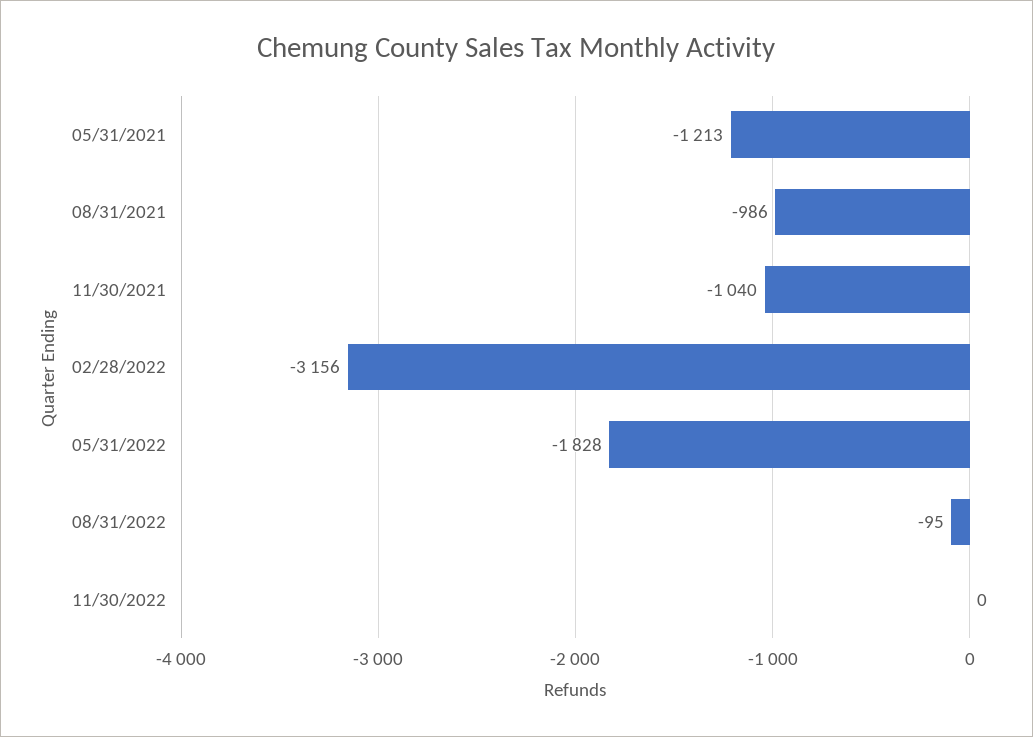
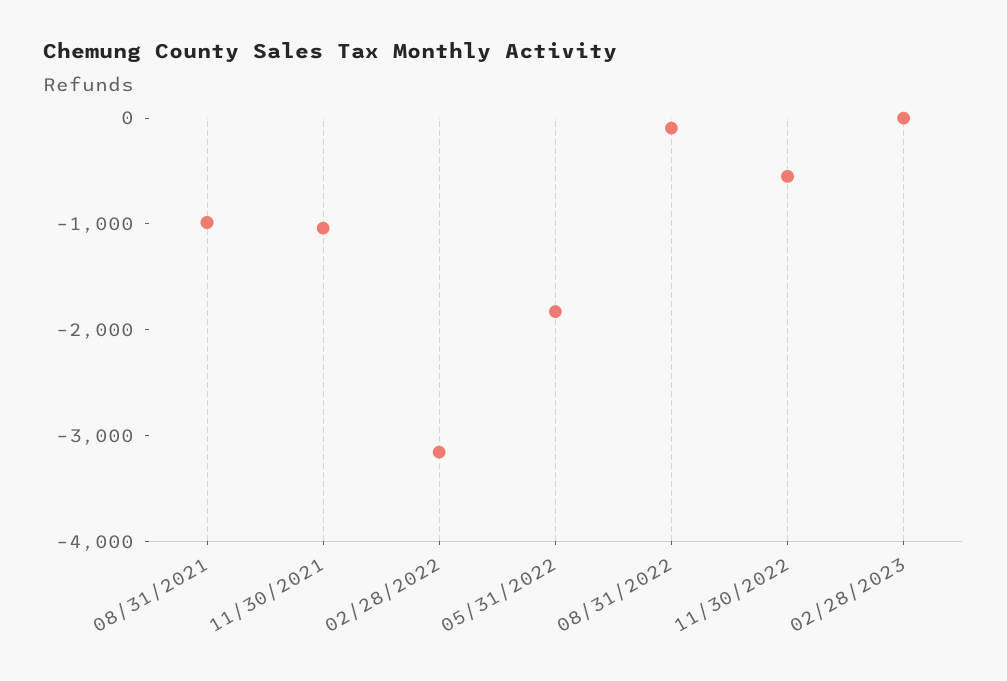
05/31/2021: -1213 -> none
11/30/2022: 0 -> -600
02/28/2023: none -> 0

